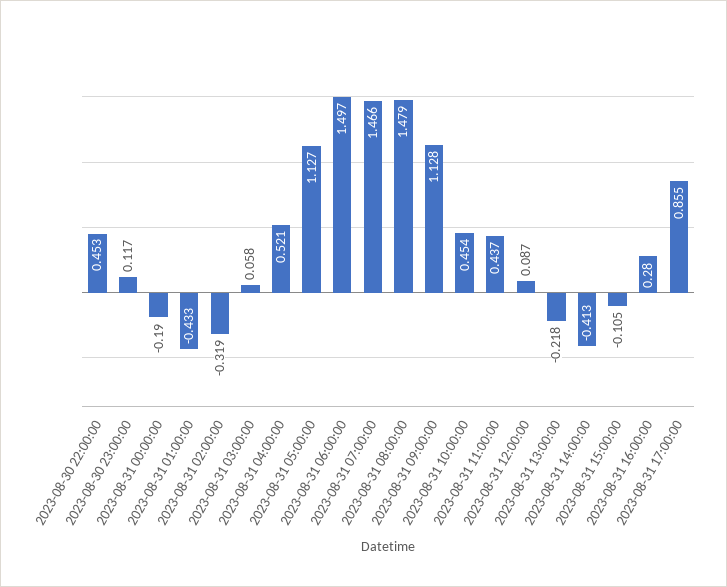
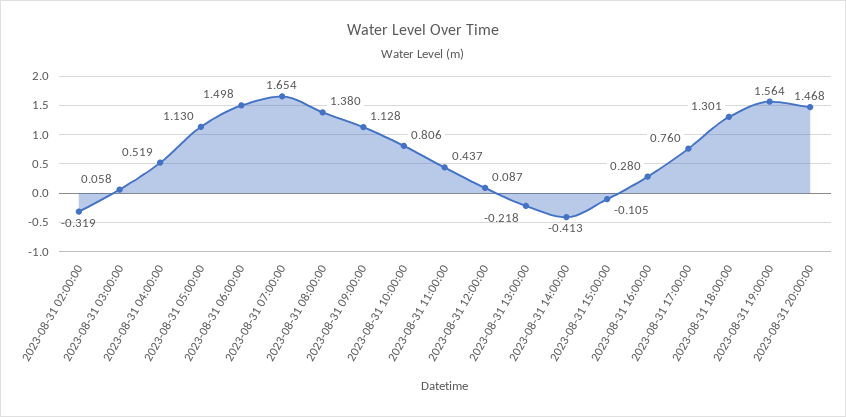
2023-08-30 22:00:00: 0.453 -> none
2023-08-30 23:00:00: 0.117 -> none
2023-08-31 00:00:00: -0.19 -> none
2023-08-31 01:00:00: -0.433 -> none
2023-08-31 04:00:00: 0.521 -> 0.519
2023-08-31 05:00:00: 1.127 -> 1.13
2023-08-31 06:00:00: 1.497 -> 1.498
2023-08-31 07:00:00: 1.466 -> 1.654
2023-08-31 08:00:00: 1.479 -> 1.38
2023-08-31 10:00:00: 0.454 -> 0.806
2023-08-31 17:00:00: 0.855 -> 0.76
2023-08-31 18:00:00: none -> 1.301
2023-08-31 19:00:00: none -> 1.564
2023-08-31 20:00:00: none -> 1.468

